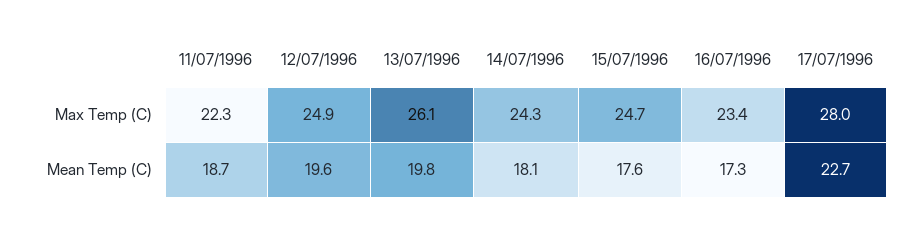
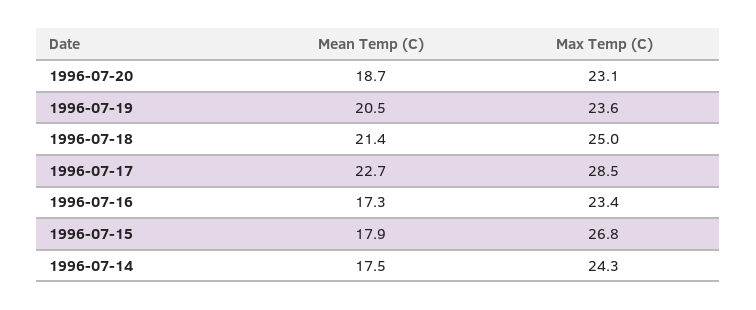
11/07/1996, Max Temp (C): 22.3 -> none
12/07/1996, Max Temp (C): 24.9 -> none
13/07/1996, Max Temp (C): 26.1 -> none
15/07/1996, Max Temp (C): 24.7 -> 26.8
17/07/1996, Max Temp (C): 28 -> 28.5
11/07/1996, Mean Temp (C): 18.7 -> none
12/07/1996, Mean Temp (C): 19.6 -> none
13/07/1996, Mean Temp (C): 19.8 -> none
14/07/1996, Mean Temp (C): 18.1 -> 17.5
15/07/1996, Mean Temp (C): 17.6 -> 17.9
1996-07-20, Mean Temp (C): none -> 18.7
1996-07-20, Max Temp (C): none -> 23.1
1996-07-19, Mean Temp (C): none -> 20.5
1996-07-19, Max Temp (C): none -> 23.6
1996-07-18, Mean Temp (C): none -> 21.4
1996-07-18, Max Temp (C): none -> 25

